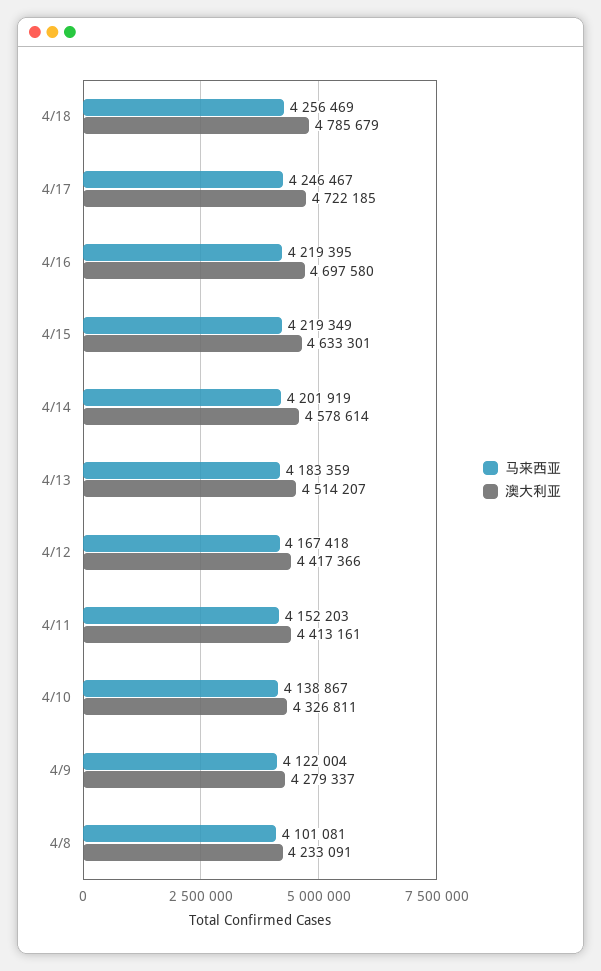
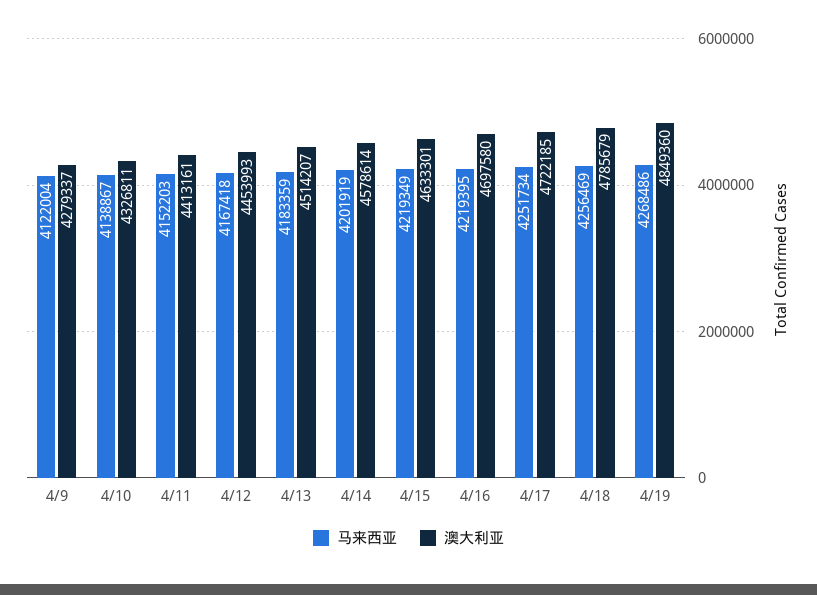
马来西亚, 4/17: 4246467 -> 4251734
澳大利亚, 4/12: 4417366 -> 4453993
马来西亚, 4/8: 4101081 -> none
澳大利亚, 4/8: 4233091 -> none
马来西亚, 4/19: none -> 4268486
澳大利亚, 4/19: none -> 4849360

